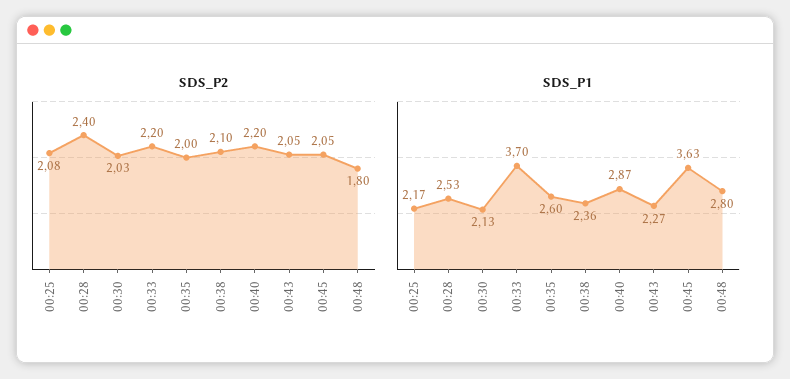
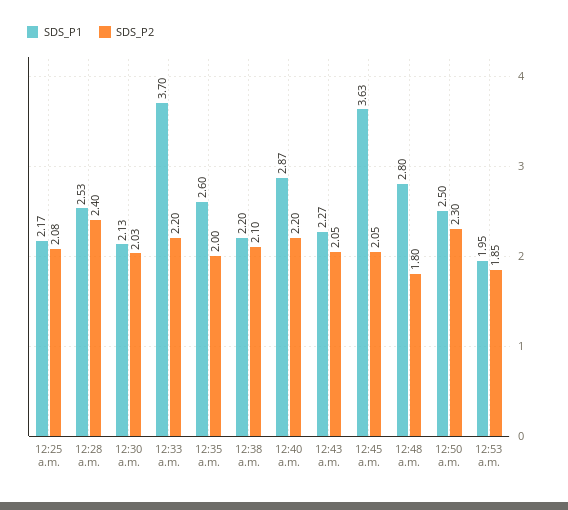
SDS_P1, 00:38: 2.36 -> 2.2
SDS_P1, 12:50 a.m.: none -> 2.5
SDS_P2, 12:50 a.m.: none -> 2.3
SDS_P1, 12:53 a.m.: none -> 1.95
SDS_P2, 12:53 a.m.: none -> 1.85

